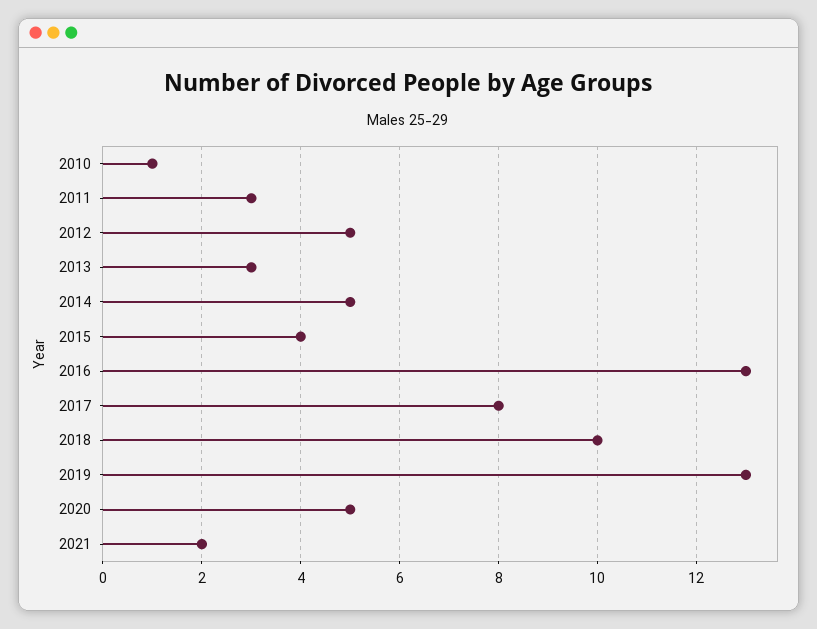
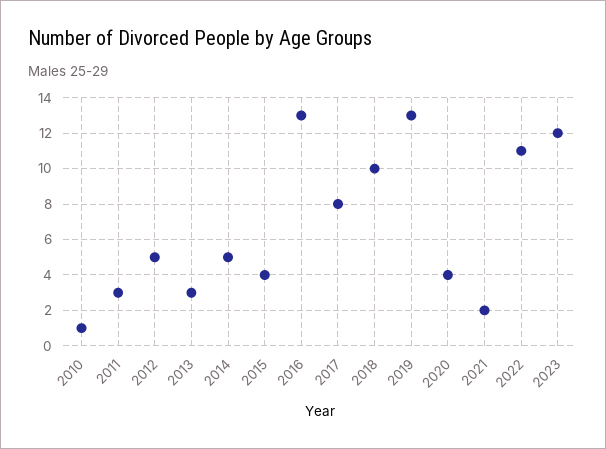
2020: 5 -> 4
2022: none -> 11
2023: none -> 12

